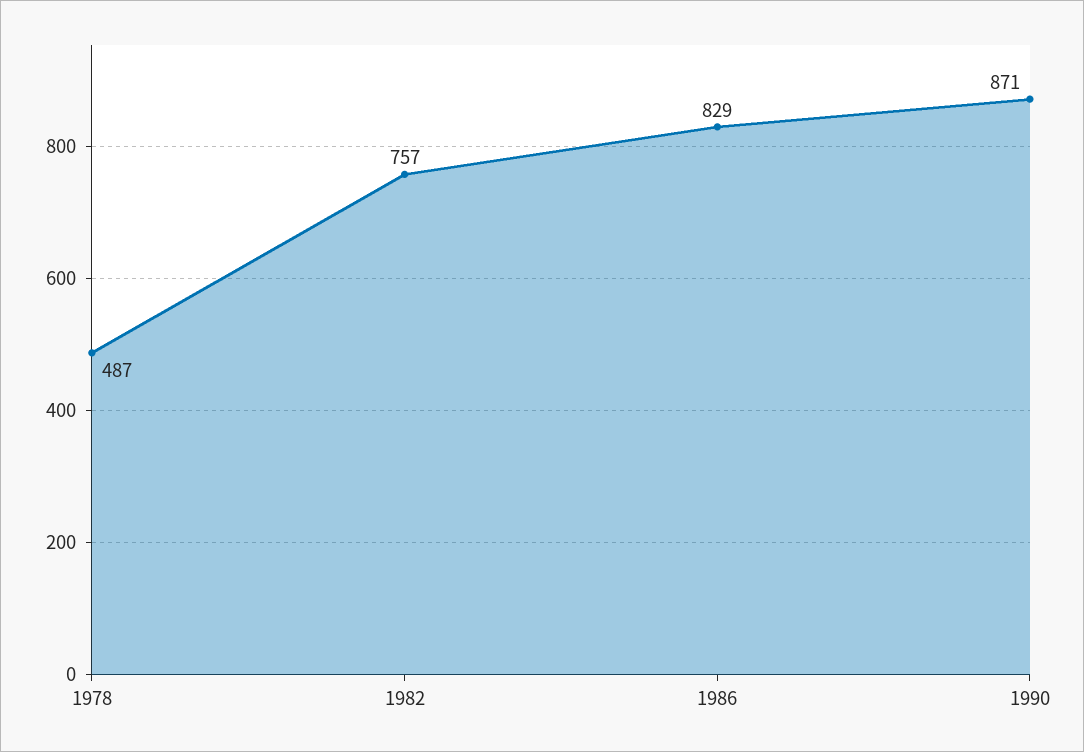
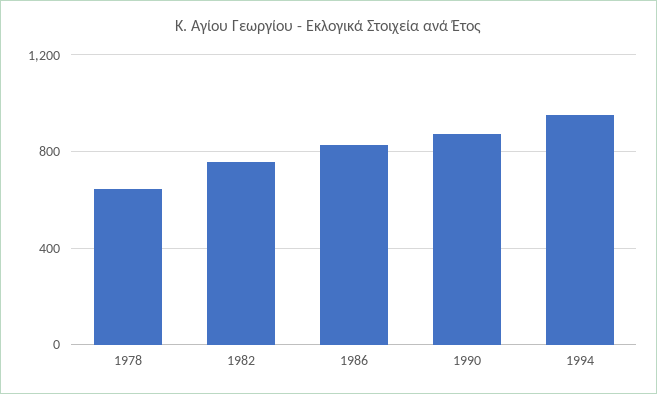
1978: 487 -> 650
1994: none -> 950

